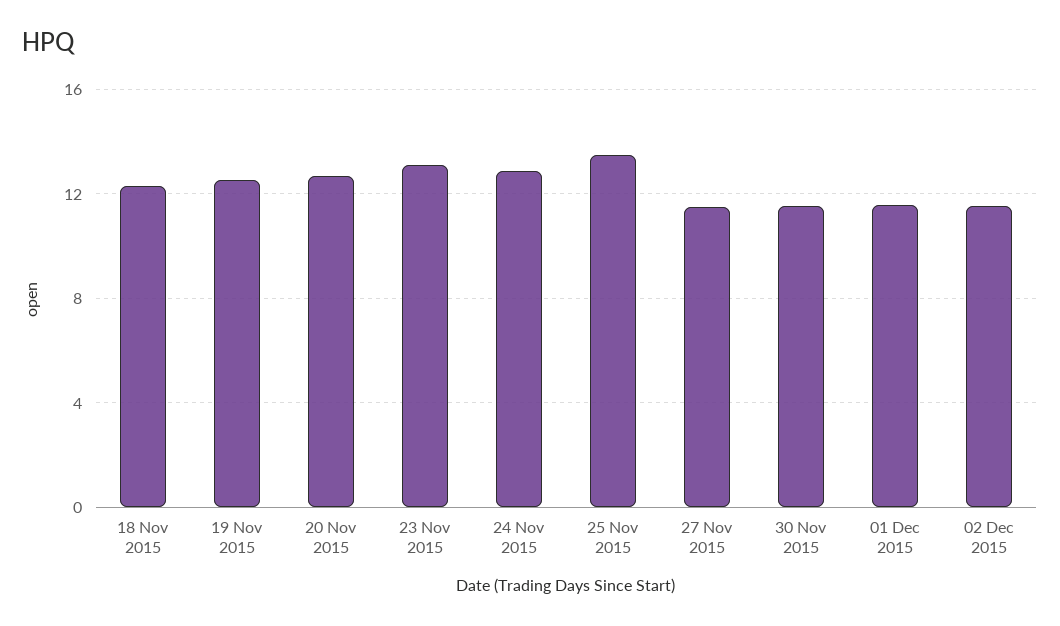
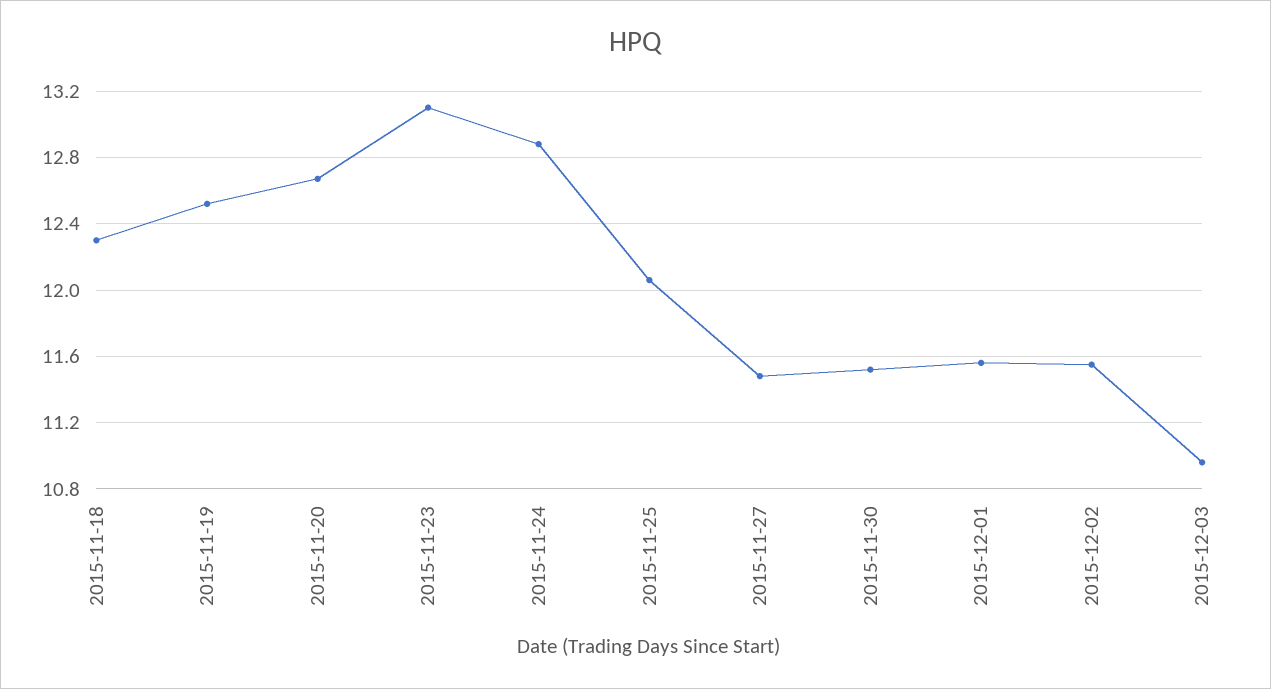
25 Nov 2015: 13.5 -> 12.05
2015-12-03: none -> 10.95

